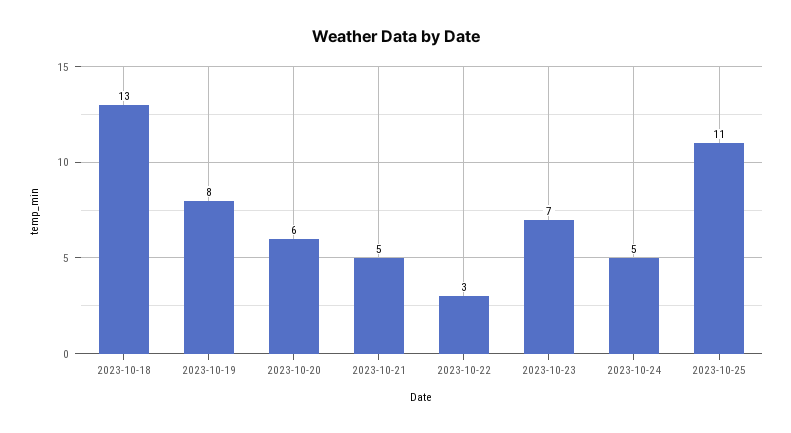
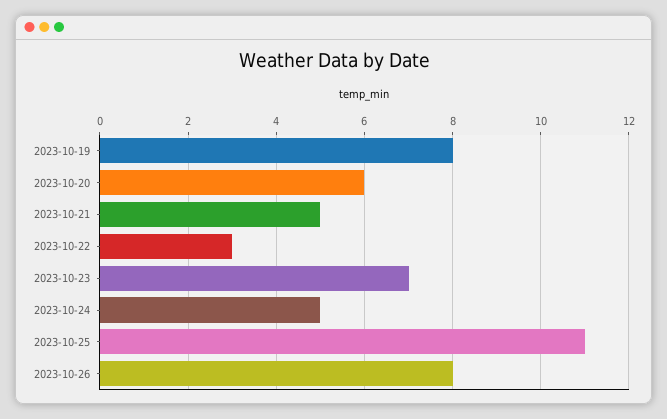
2023-10-18: 13 -> none
2023-10-26: none -> 8

